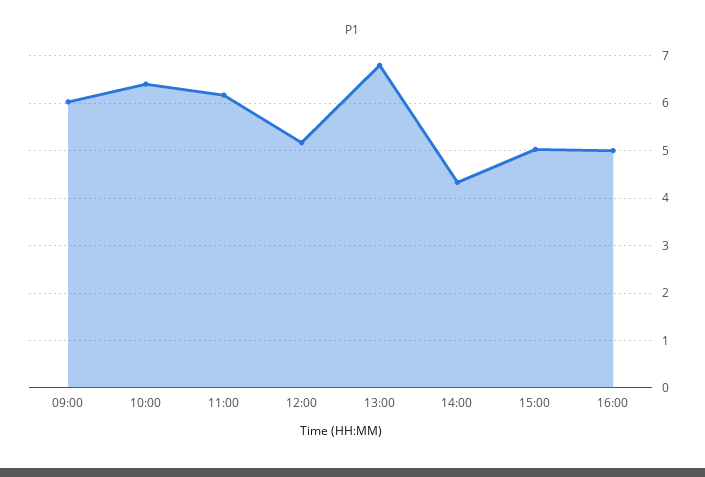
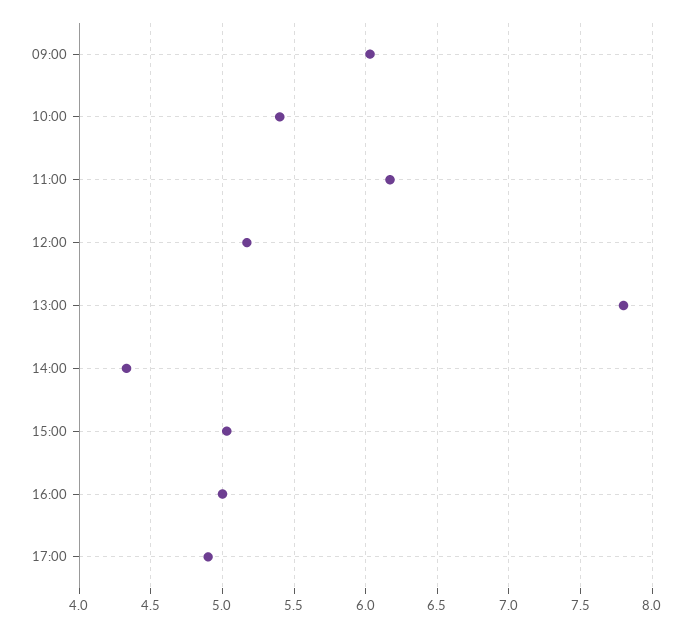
10:00: 6.4 -> 5.4
13:00: 6.8 -> 7.8
17:00: none -> 4.9

